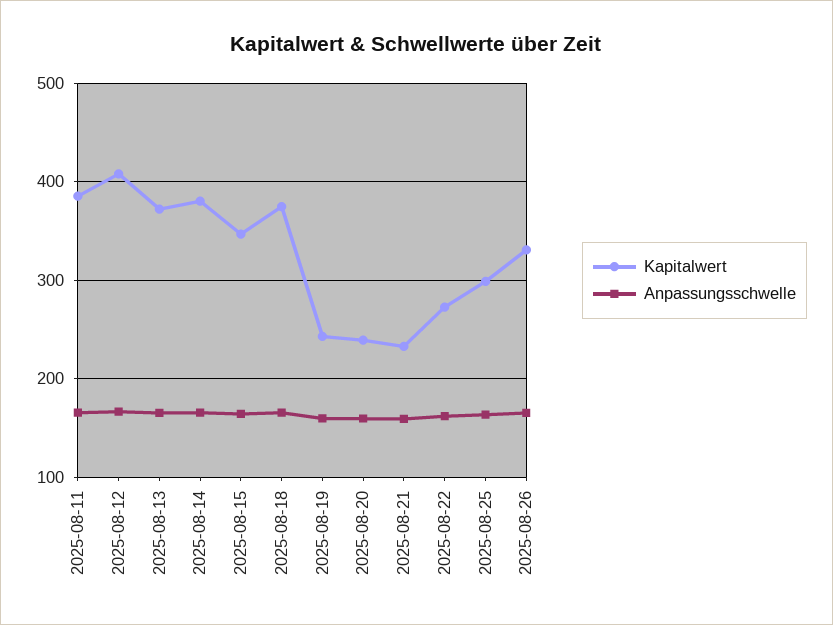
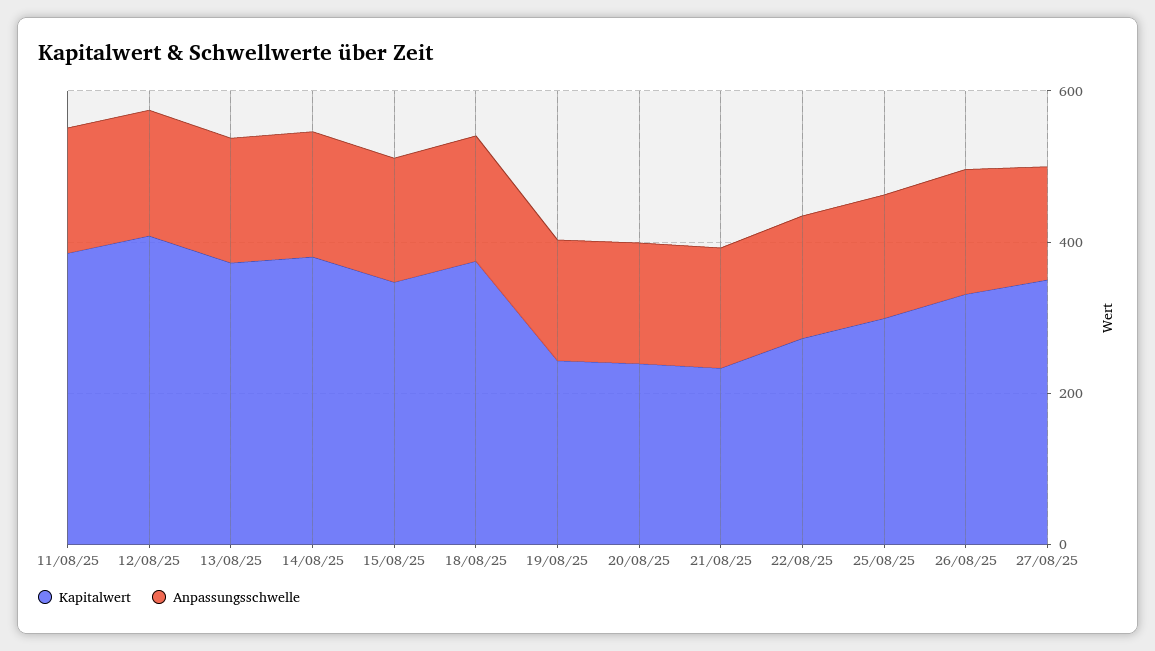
Kapitalwert, 27/08/25: none -> 350
Anpassungsschwelle, 27/08/25: none -> 150

